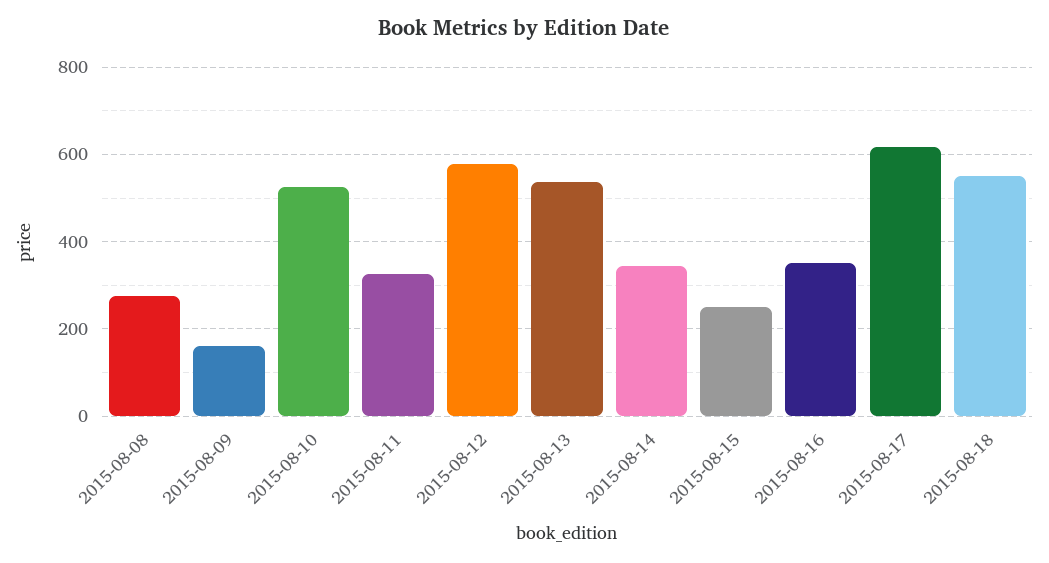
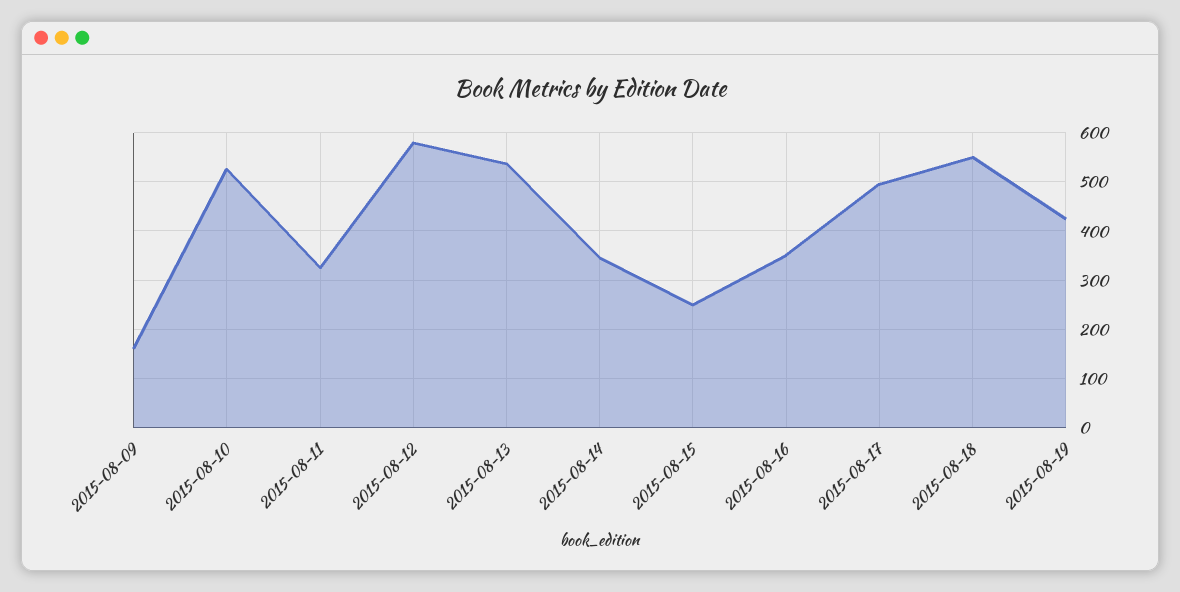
2015-08-08: 280 -> none
2015-08-17: 620 -> 500
2015-08-19: none -> 420

